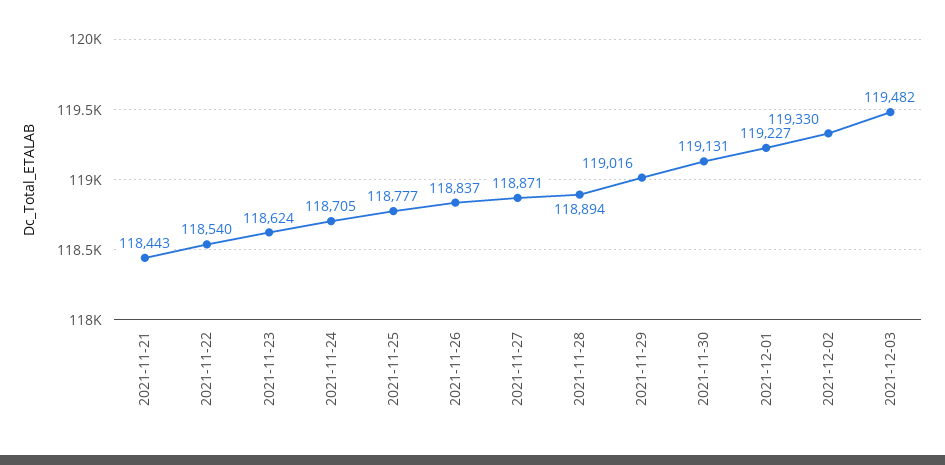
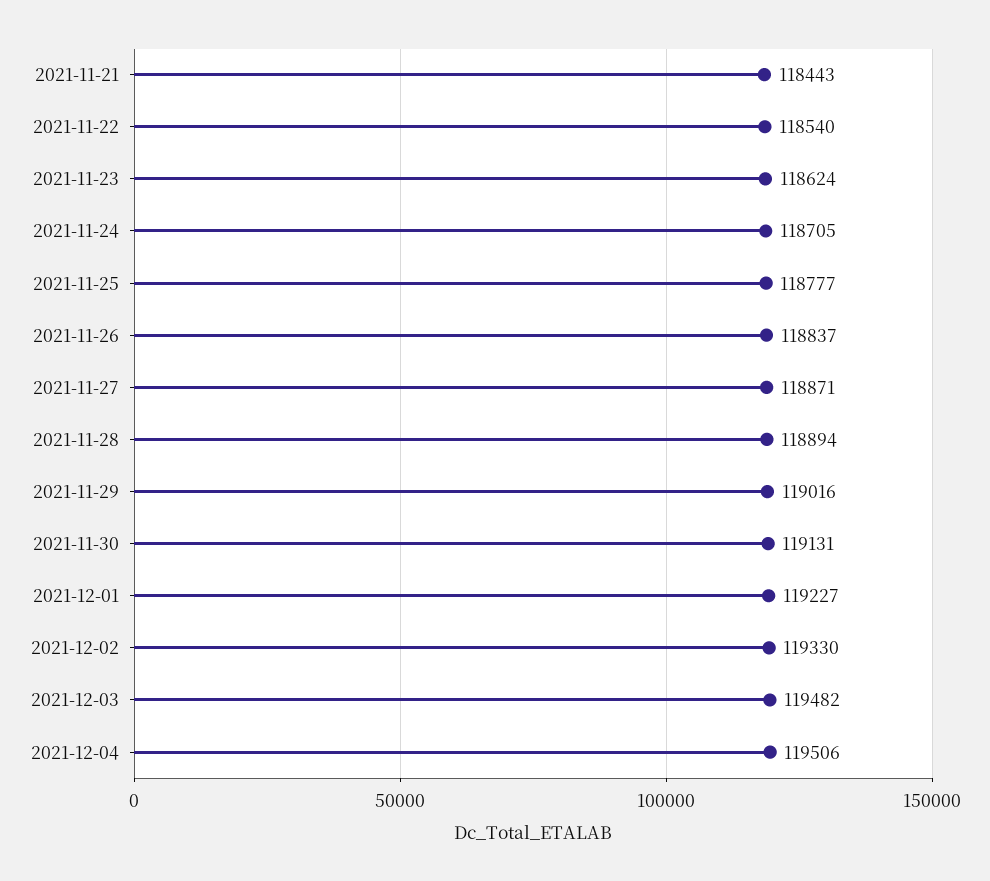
2021-12-04: none -> 119506

